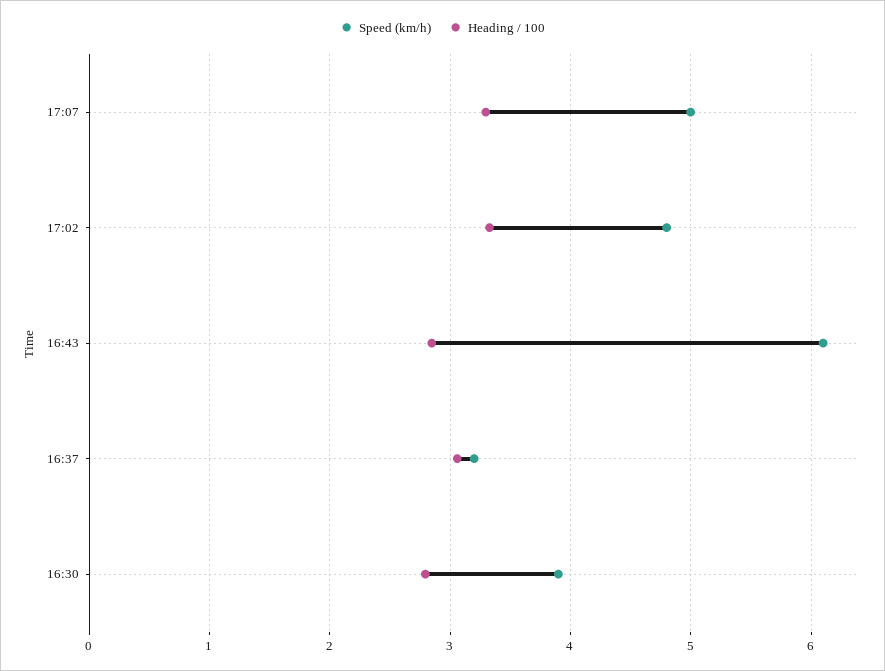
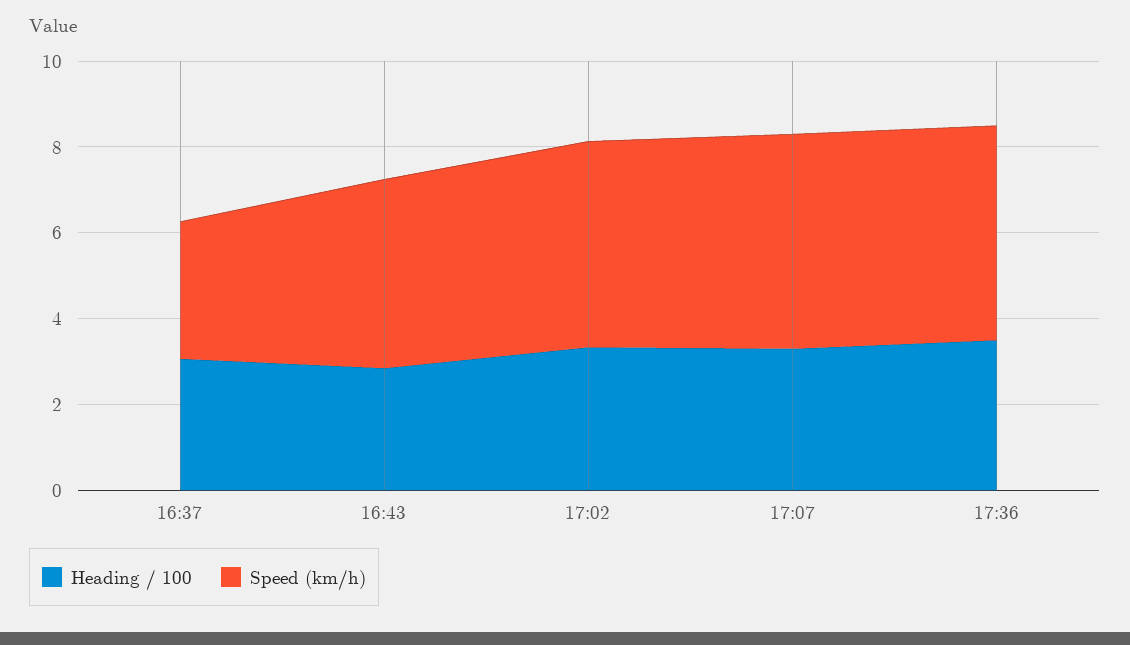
Speed (km/h), 16:43: 6.1 -> 4.5
Speed (km/h), 16:30: 3.9 -> none
Heading / 100, 16:30: 2.8 -> none
Heading / 100, 17:36: none -> 3.5
Speed (km/h), 17:36: none -> 5

